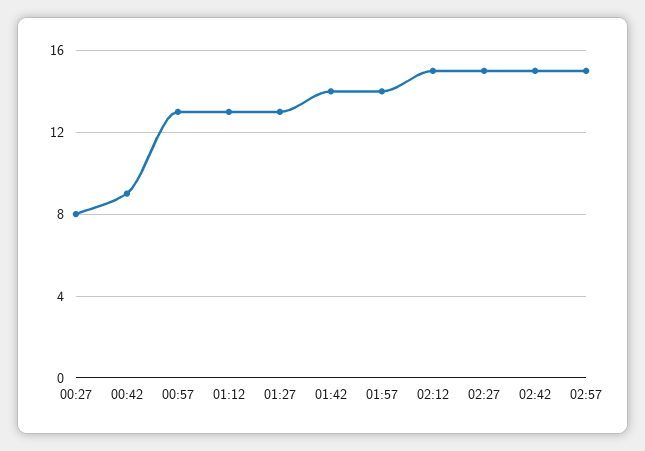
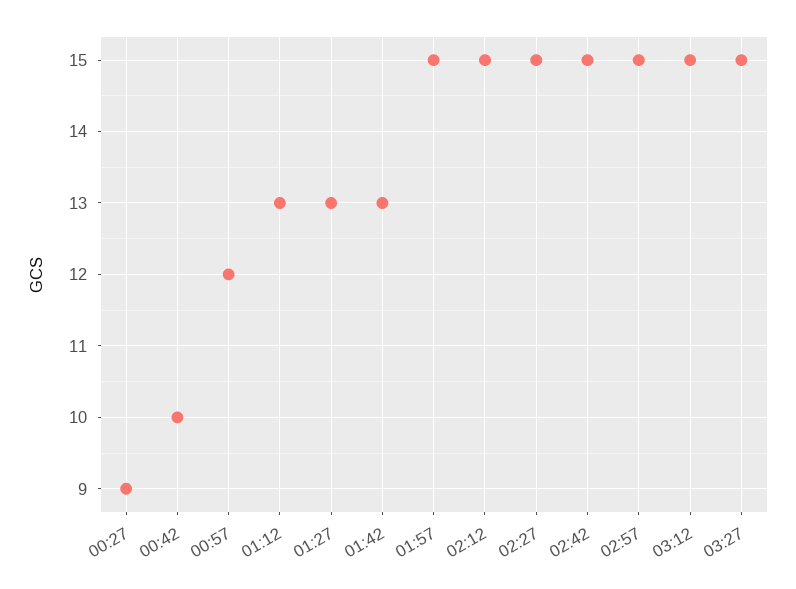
00:27: 8 -> 9
00:42: 9 -> 10
00:57: 13 -> 12
01:42: 14 -> 13
01:57: 14 -> 15
03:12: none -> 15
03:27: none -> 15

